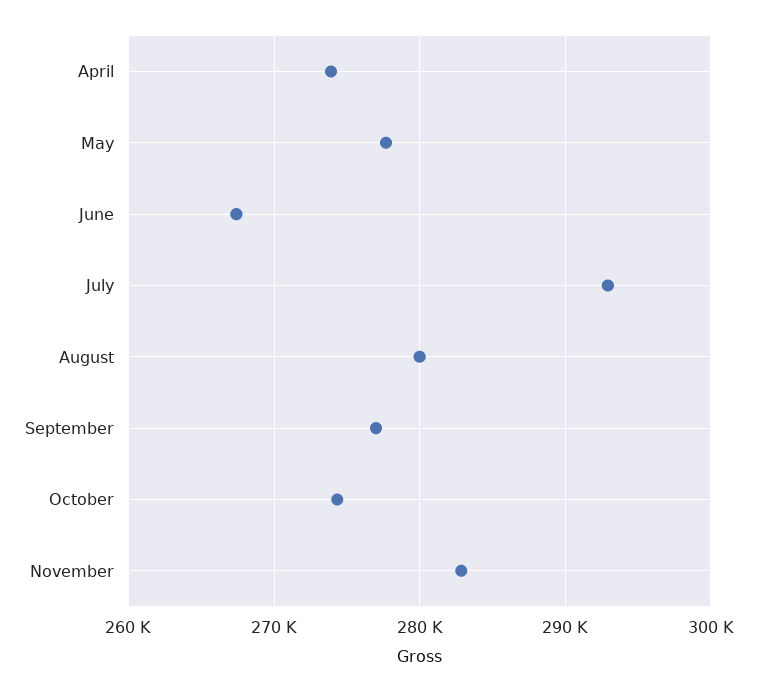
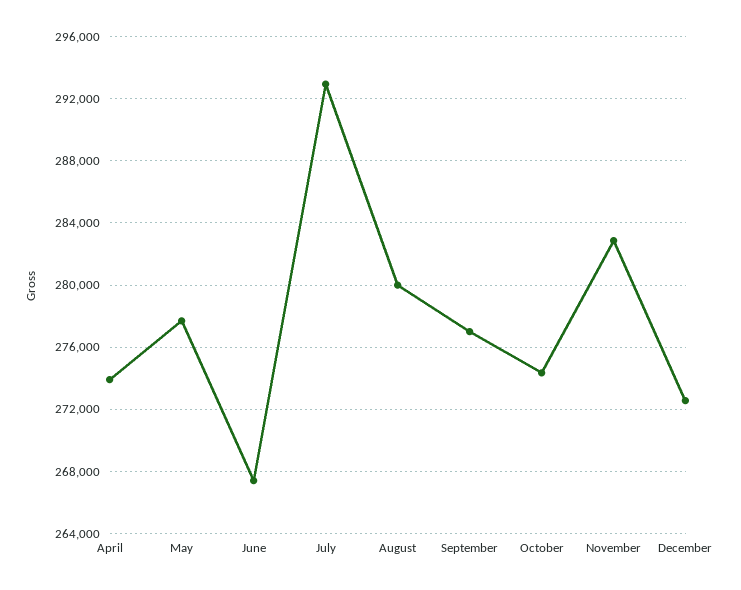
December: none -> 272500

